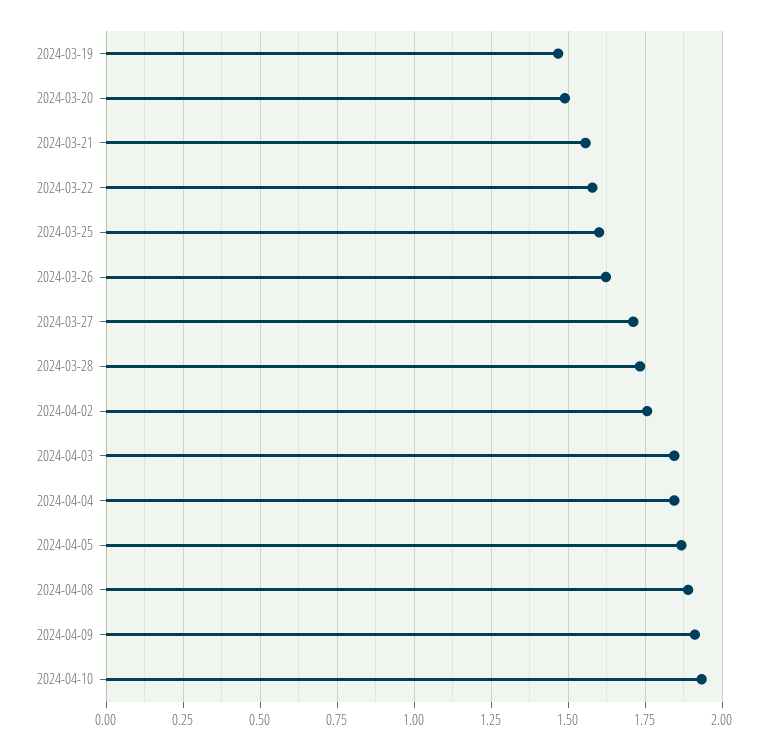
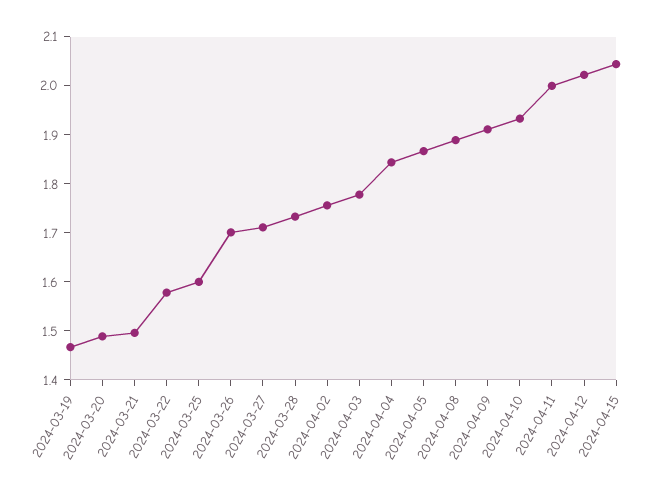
2024-03-21: 1.55 -> 1.5
2024-03-26: 1.625 -> 1.7
2024-04-03: 1.85 -> 1.78
2024-04-11: none -> 2
2024-04-12: none -> 2.02
2024-04-15: none -> 2.04

